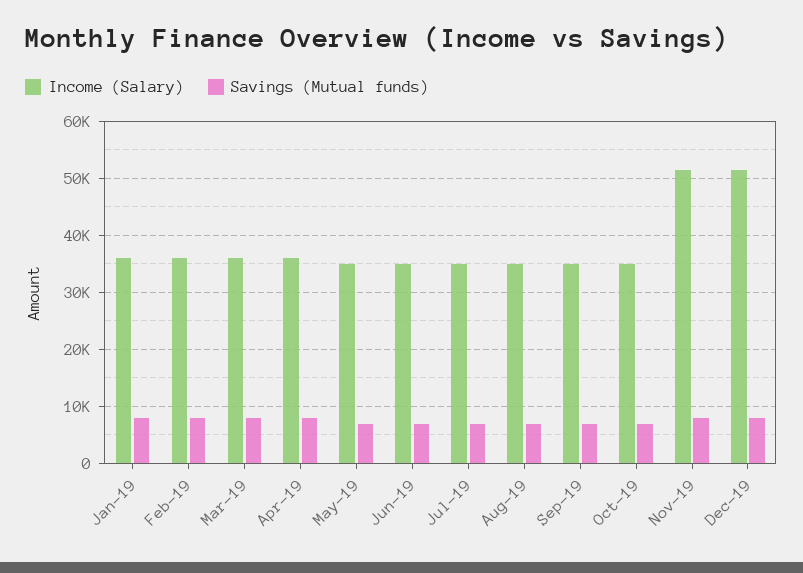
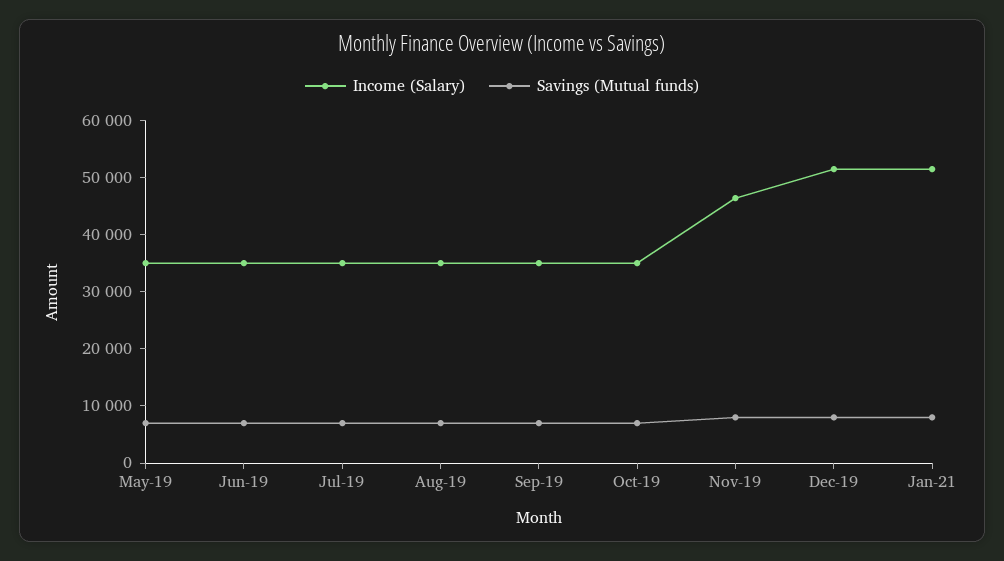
Income (Salary), Jan-19: 36000 -> none
Savings (Mutual funds), Jan-19: 8000 -> none
Income (Salary), Feb-19: 36000 -> none
Savings (Mutual funds), Feb-19: 8000 -> none
Income (Salary), Mar-19: 36000 -> none
Savings (Mutual funds), Mar-19: 8000 -> none
Income (Salary), Apr-19: 36000 -> none
Savings (Mutual funds), Apr-19: 8000 -> none
Income (Salary), Nov-19: 52000 -> 46000
Income (Salary), Jan-21: none -> 52000
Savings (Mutual funds), Jan-21: none -> 8000

